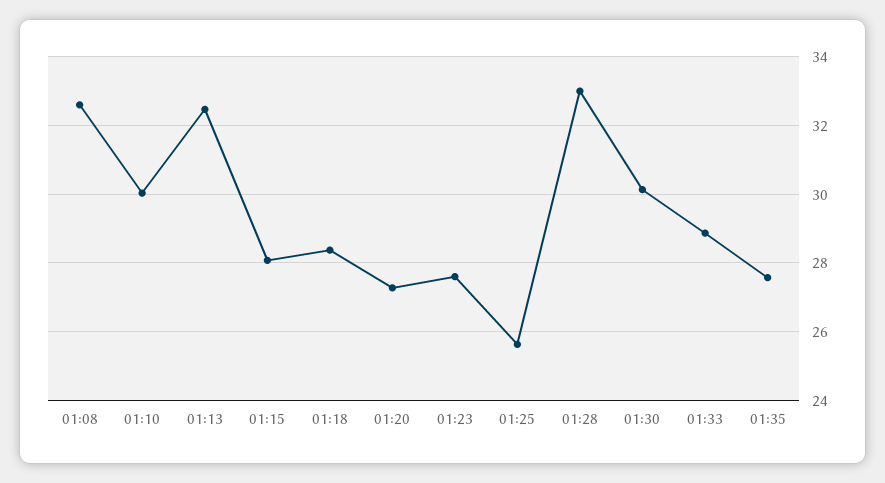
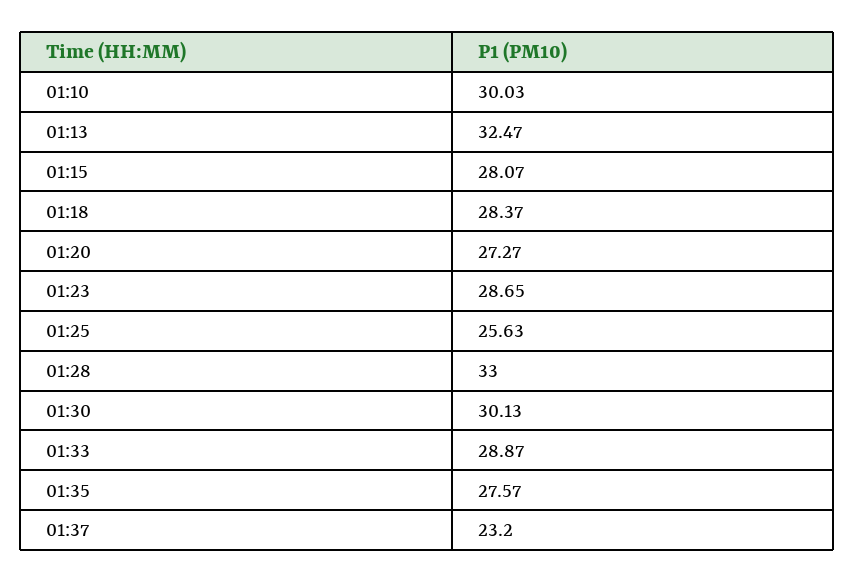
01:08: 32.6 -> none
01:23: 27.6 -> 28.65
01:37: none -> 23.2

